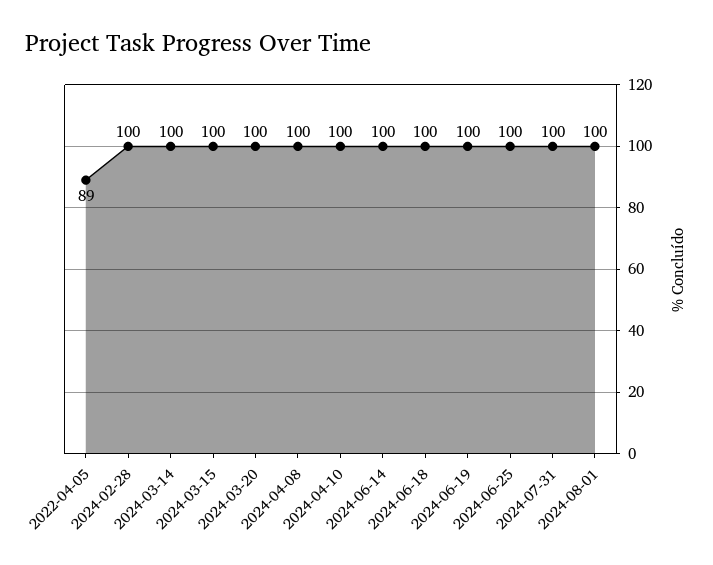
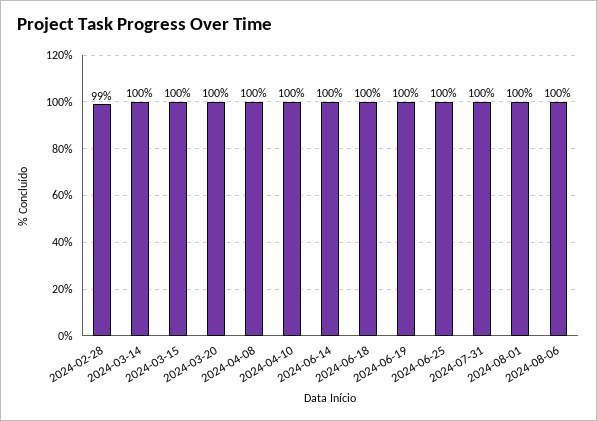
2022-04-05: 89 -> none
2024-02-28: 100 -> 99
2024-08-06: none -> 100

